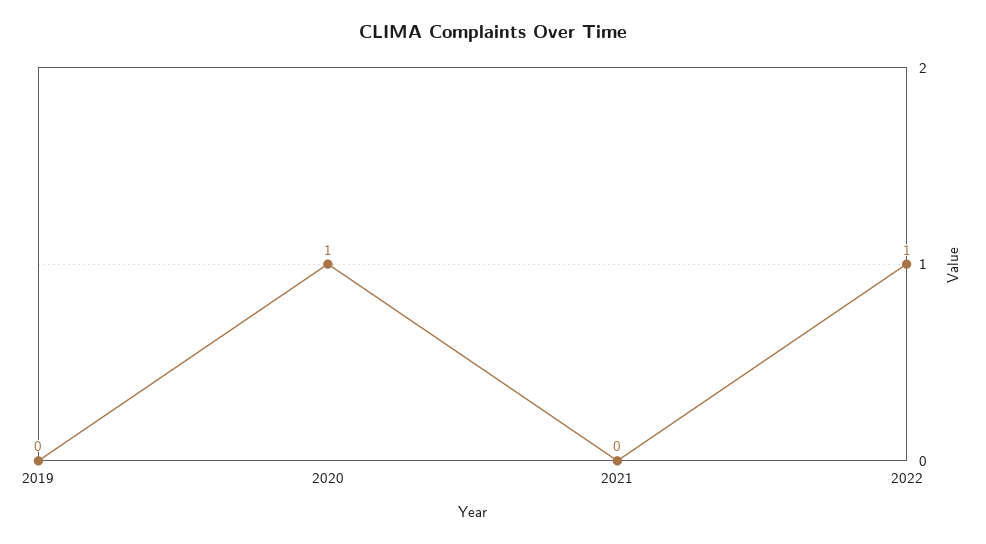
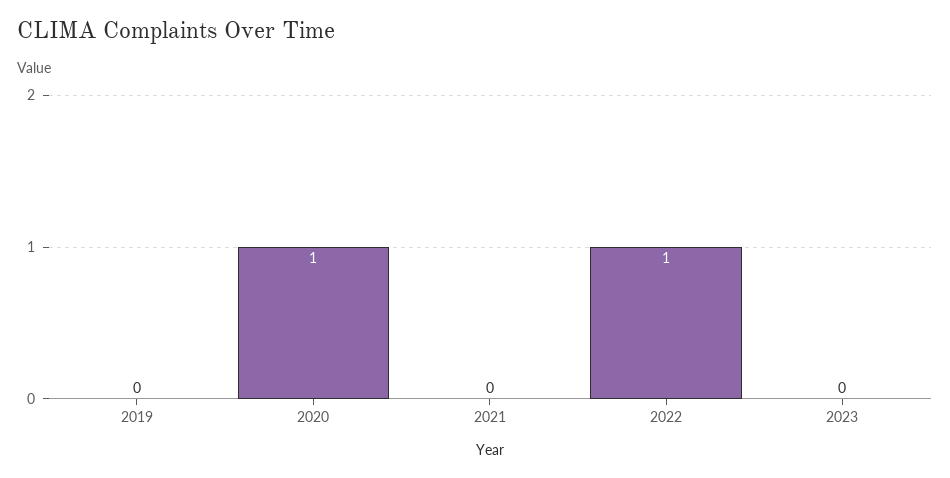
2023: none -> 0

